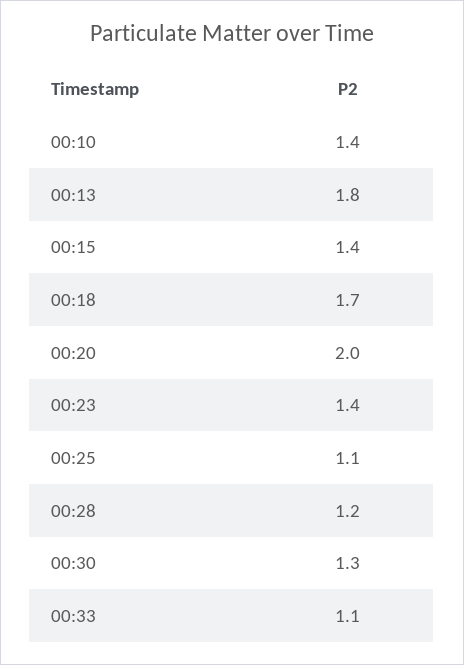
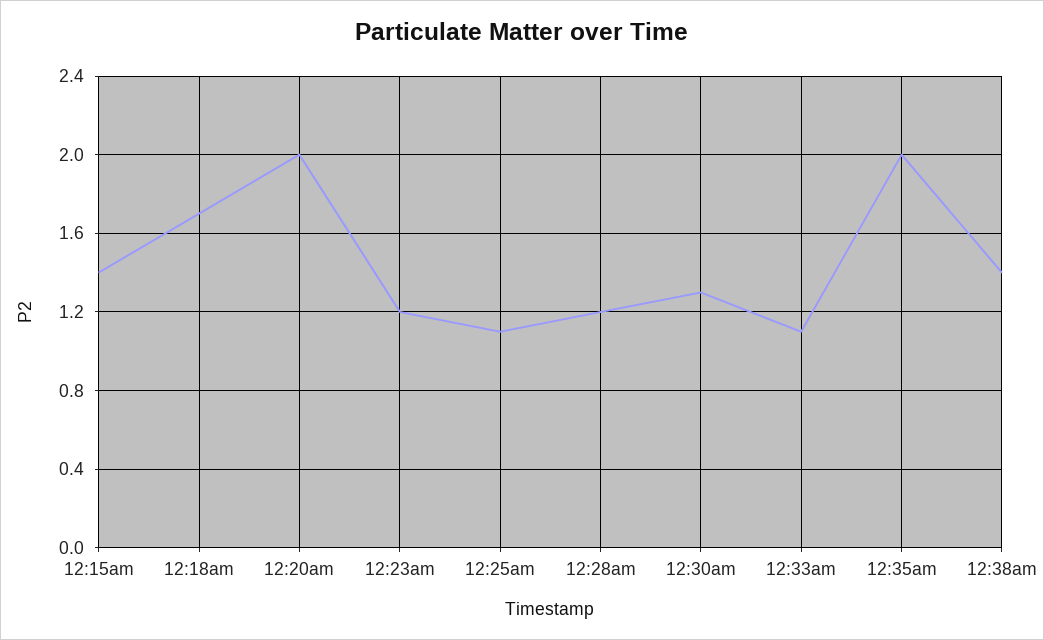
00:10: 1.4 -> none
00:13: 1.8 -> none
00:23: 1.4 -> 1.2
12:35am: none -> 2
12:38am: none -> 1.4

